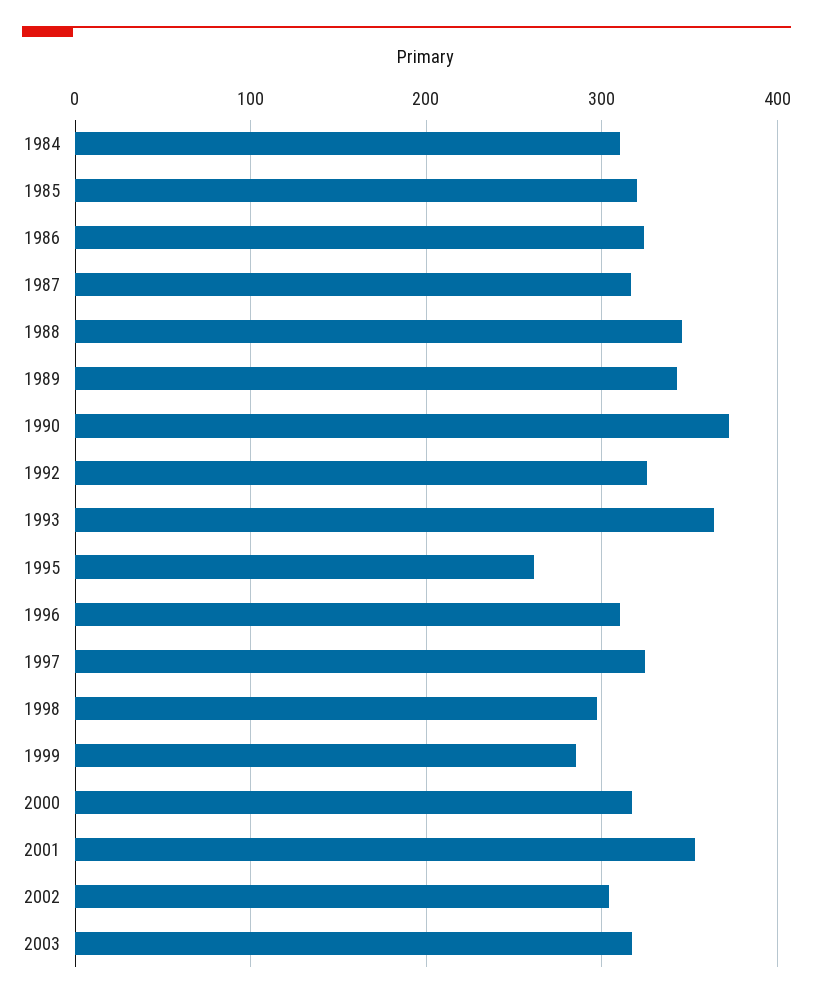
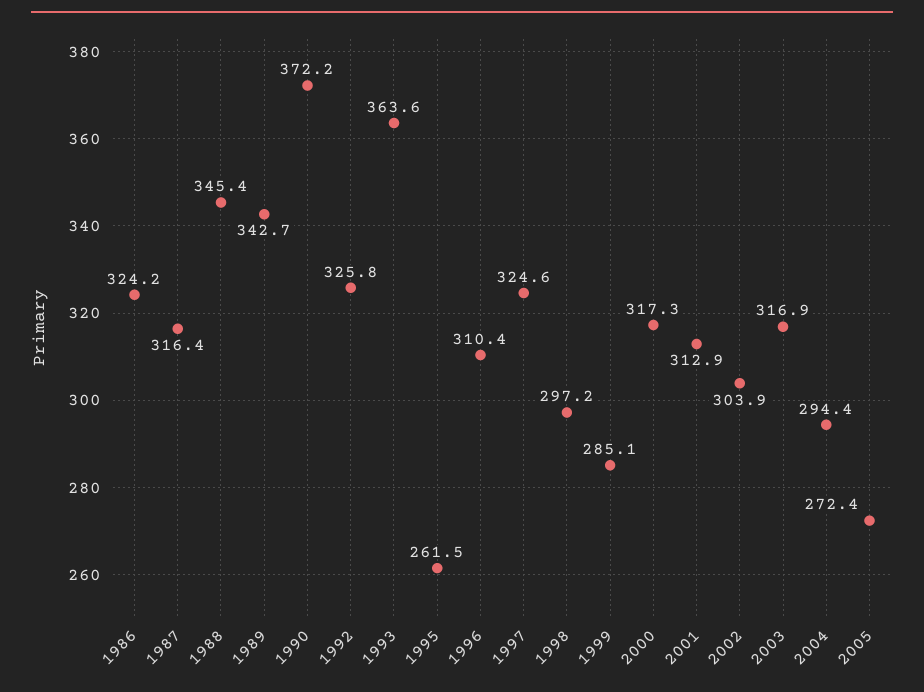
1984: 310 -> none
1985: 320 -> none
2001: 350 -> 312.9
2004: none -> 294.4
2005: none -> 272.4

